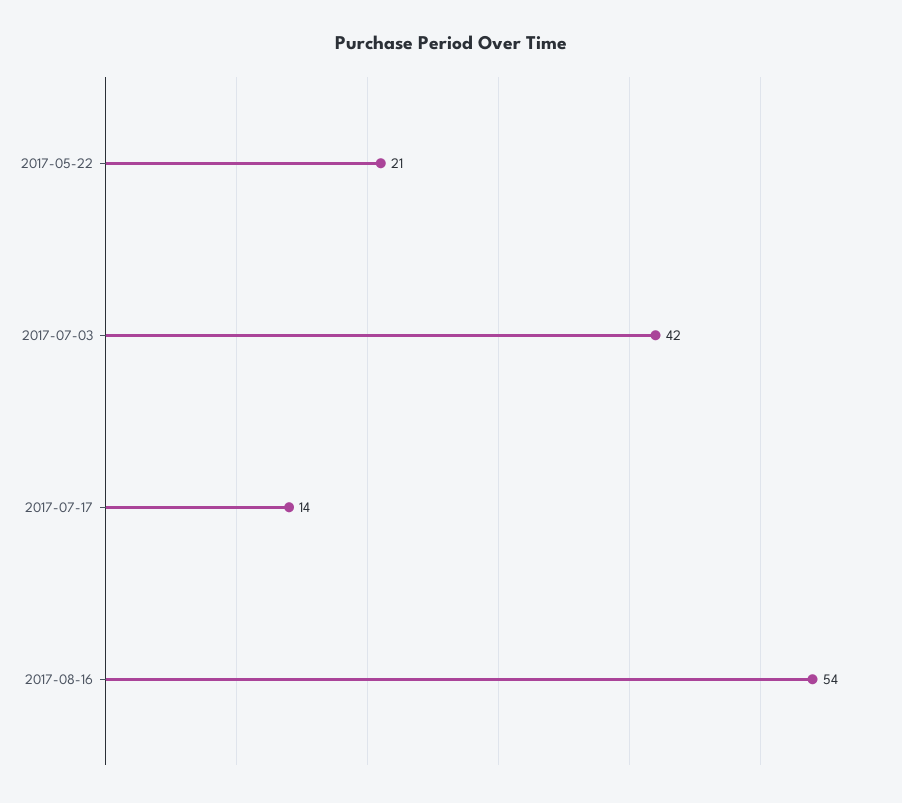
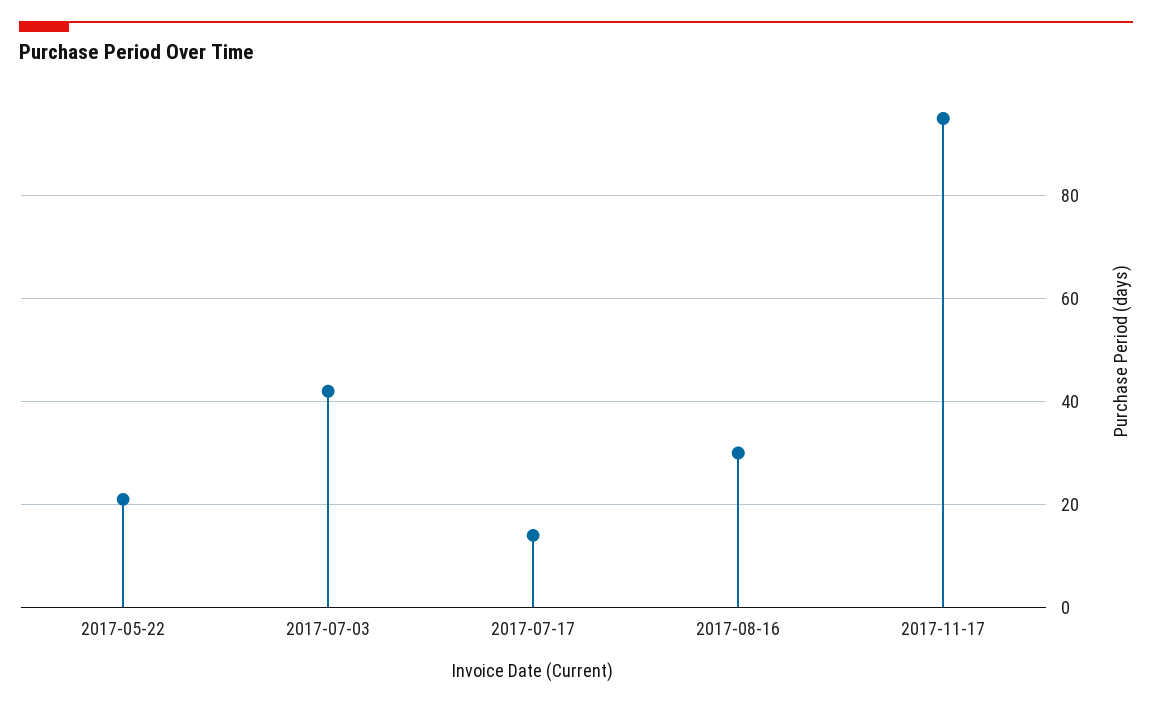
2017-08-16: 54 -> 30
2017-11-17: none -> 95

